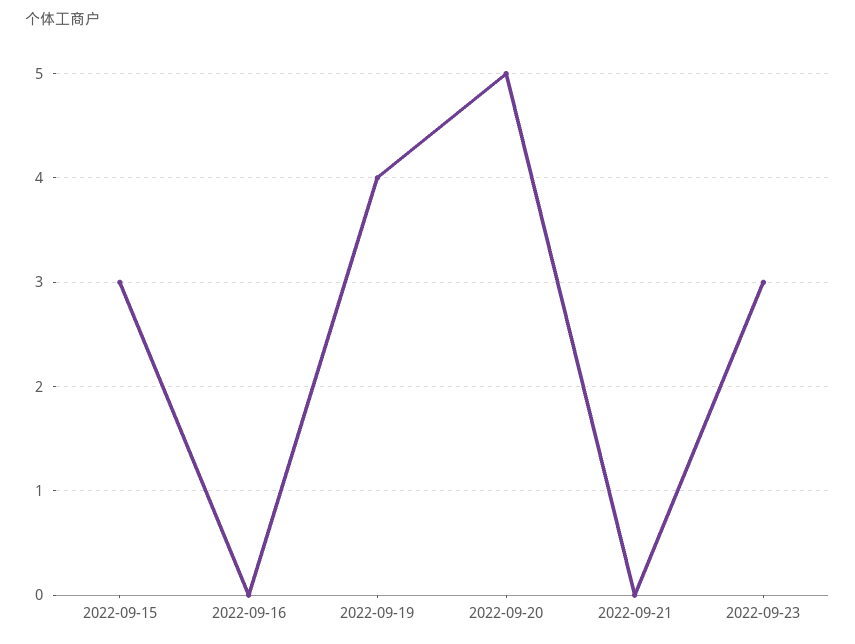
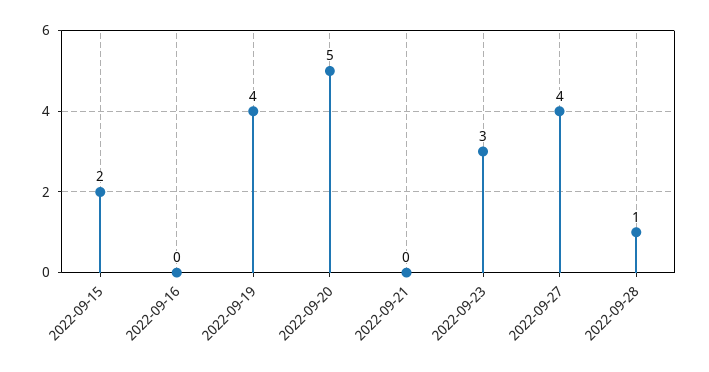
2022-09-15: 3 -> 2
2022-09-27: none -> 4
2022-09-28: none -> 1

